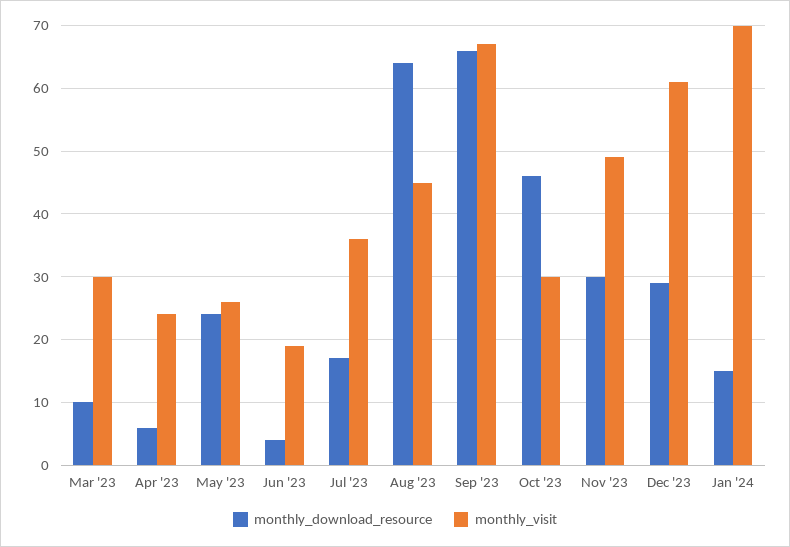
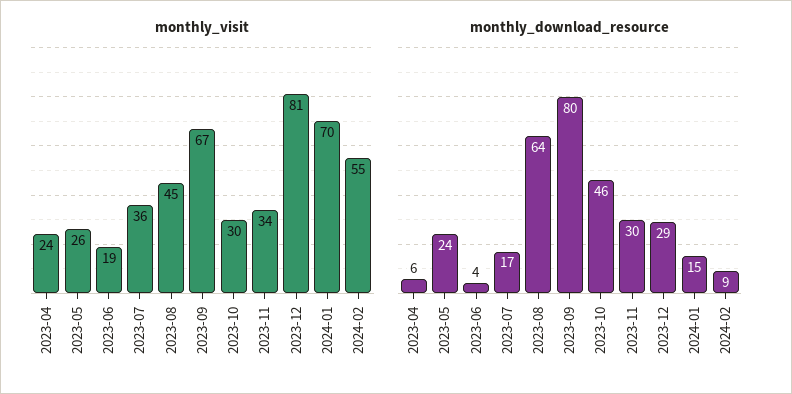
monthly_download_resource, Mar '23: 10 -> none
monthly_visit, Mar '23: 30 -> none
monthly_download_resource, Sep '23: 66 -> 80
monthly_visit, Nov '23: 49 -> 34
monthly_visit, Dec '23: 61 -> 81
monthly_visit, 2024-02: none -> 55
monthly_download_resource, 2024-02: none -> 9

